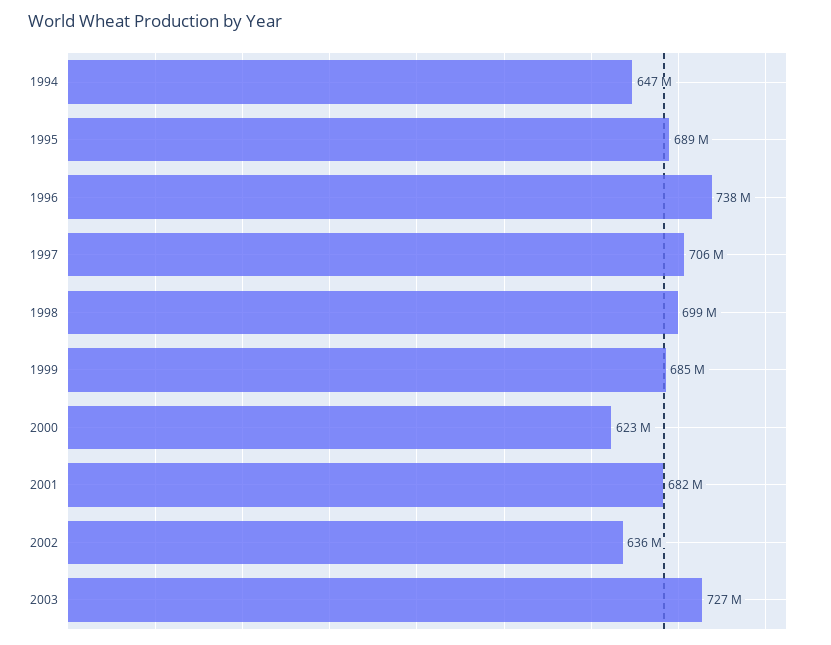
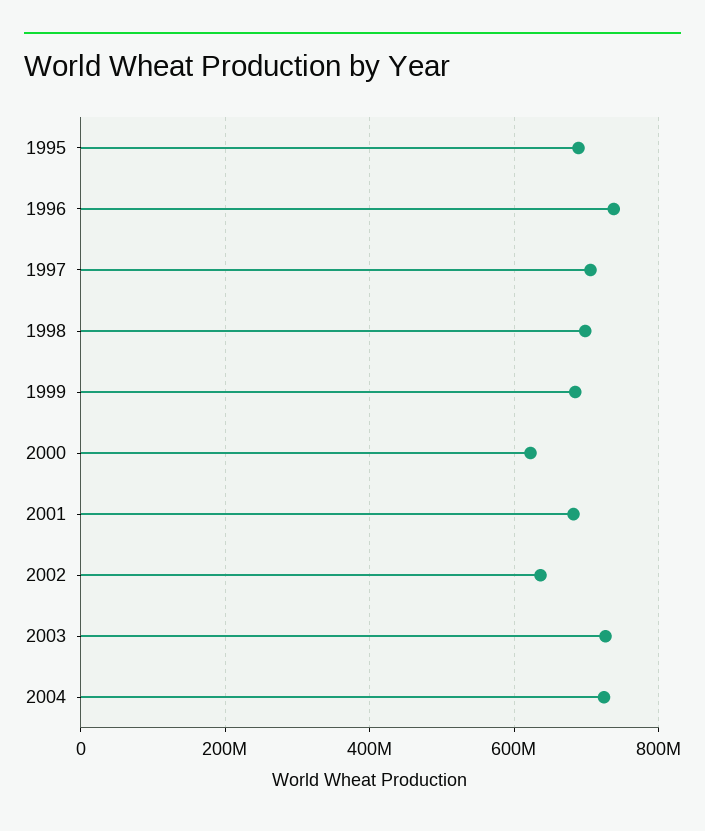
1994: 647000000 -> none
2004: none -> 720000000

